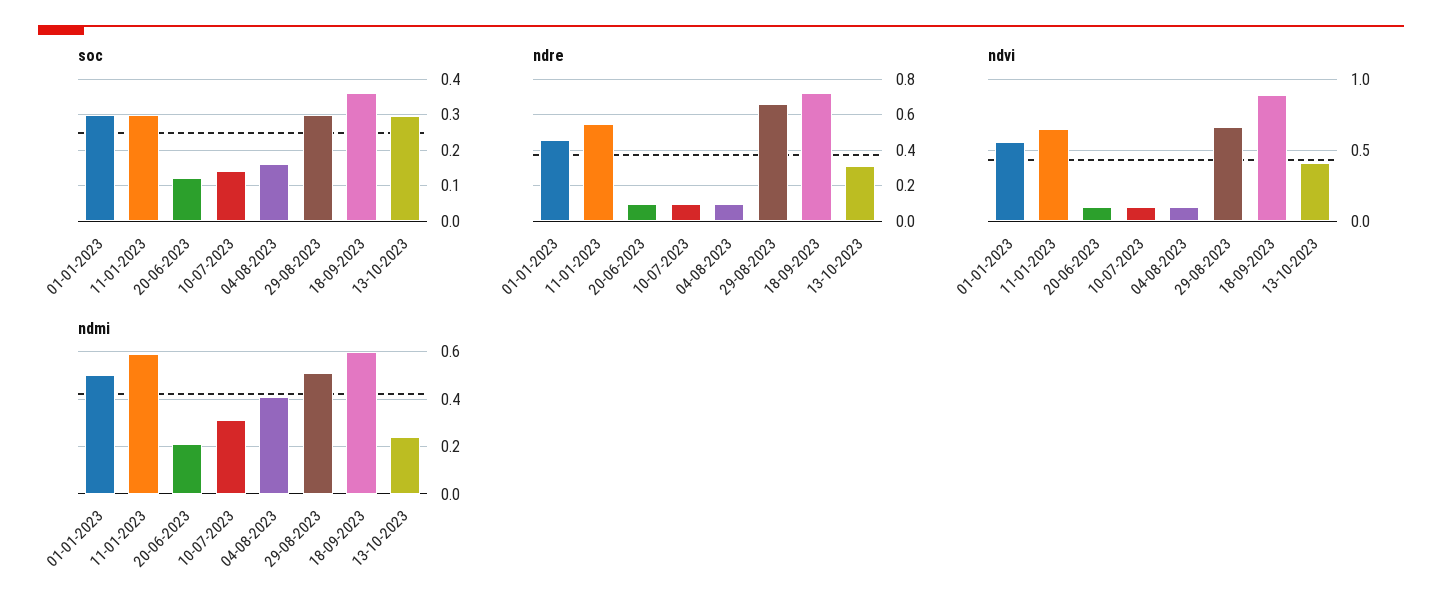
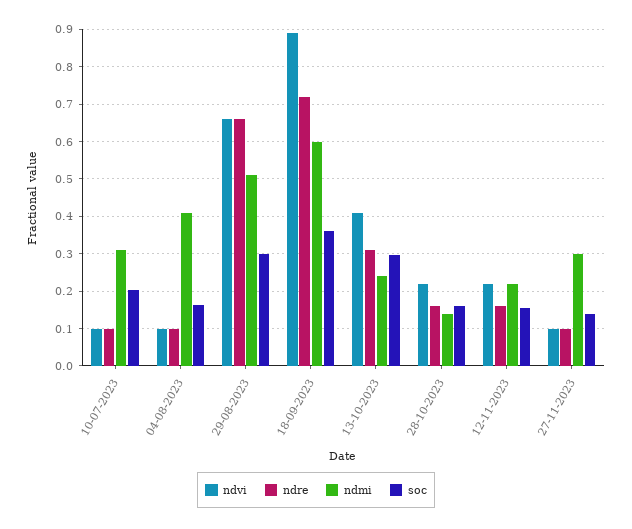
soc, 01-01-2023: 0.3 -> none
soc, 11-01-2023: 0.3 -> none
soc, 20-06-2023: 0.12 -> none
soc, 10-07-2023: 0.14 -> 0.2
ndre, 01-01-2023: 0.45 -> none
ndre, 11-01-2023: 0.55 -> none
ndre, 20-06-2023: 0.1 -> none
ndvi, 01-01-2023: 0.55 -> none
ndvi, 11-01-2023: 0.65 -> none
ndvi, 20-06-2023: 0.1 -> none
ndmi, 01-01-2023: 0.5 -> none
ndmi, 11-01-2023: 0.6 -> none
ndmi, 20-06-2023: 0.2 -> none
ndvi, 28-10-2023: none -> 0.22
ndre, 28-10-2023: none -> 0.16
ndmi, 28-10-2023: none -> 0.14
soc, 28-10-2023: none -> 0.16
ndvi, 12-11-2023: none -> 0.22
ndre, 12-11-2023: none -> 0.16
ndmi, 12-11-2023: none -> 0.22
soc, 12-11-2023: none -> 0.16
ndvi, 27-11-2023: none -> 0.1
ndre, 27-11-2023: none -> 0.1
ndmi, 27-11-2023: none -> 0.3
soc, 27-11-2023: none -> 0.14

